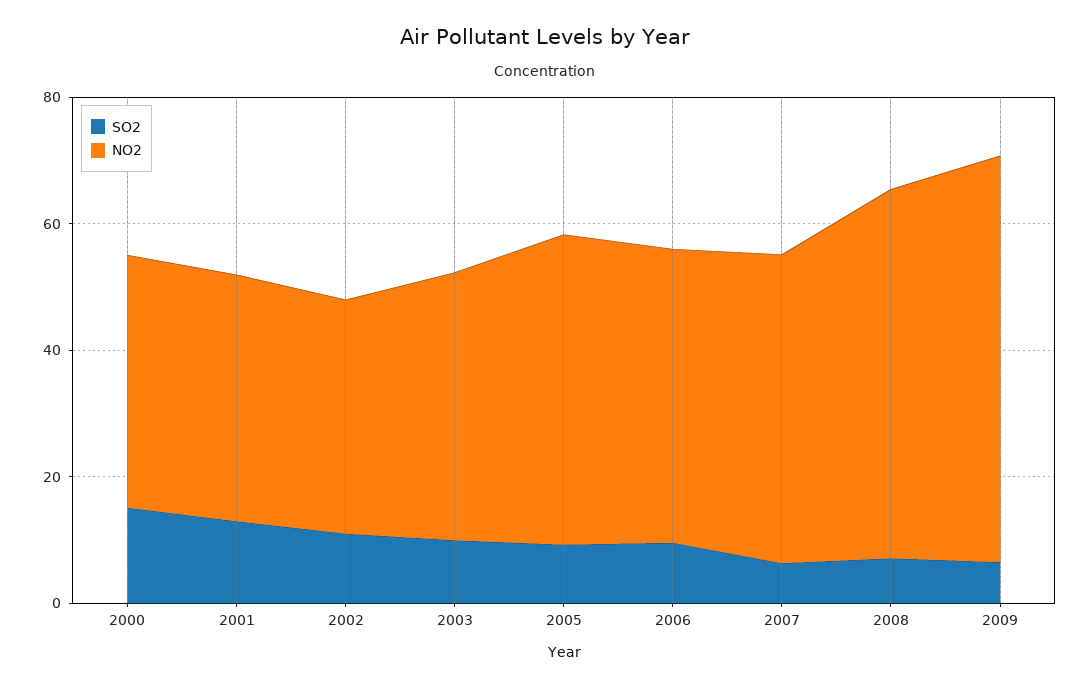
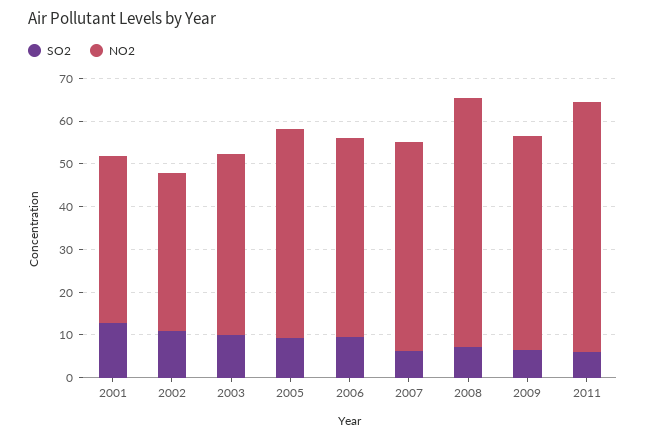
SO2, 2000: 15 -> none
NO2, 2000: 40 -> none
NO2, 2009: 65 -> 50
SO2, 2011: none -> 6
NO2, 2011: none -> 58

